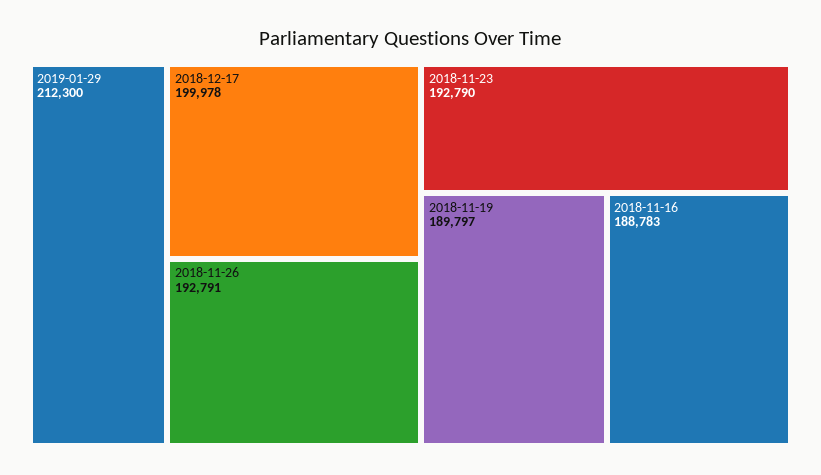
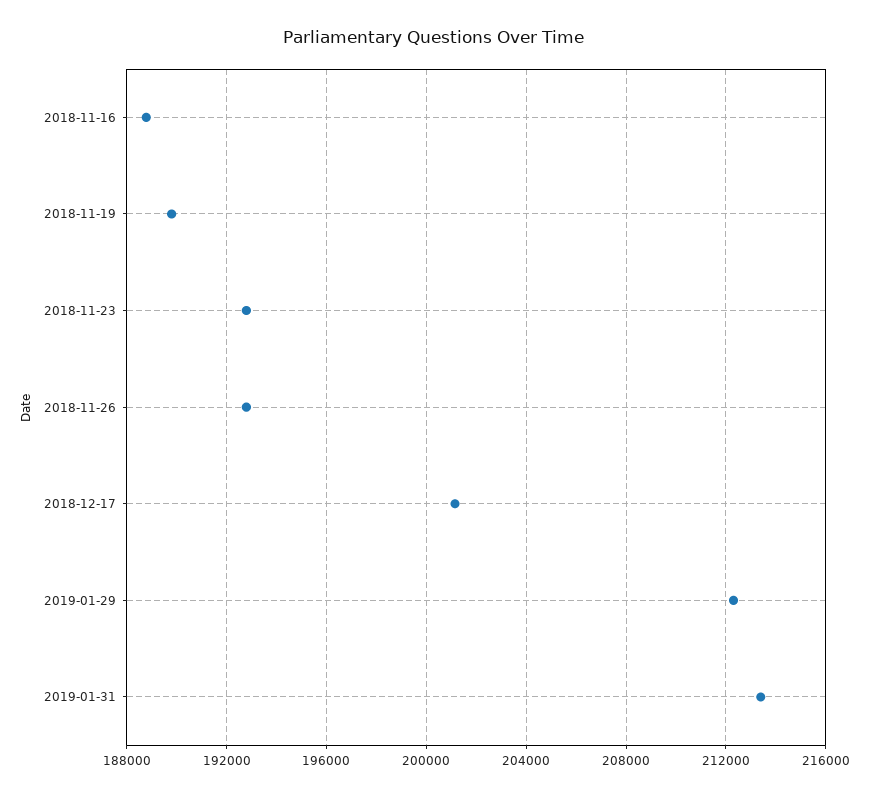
2018-12-17: 199978 -> 201000
2019-01-31: none -> 213500

